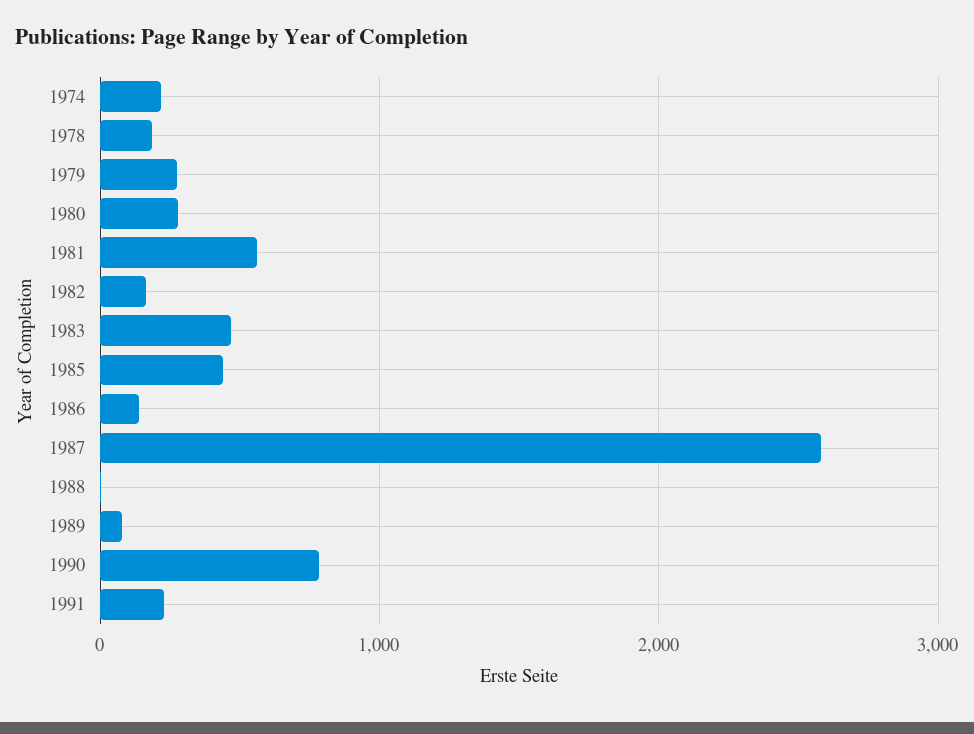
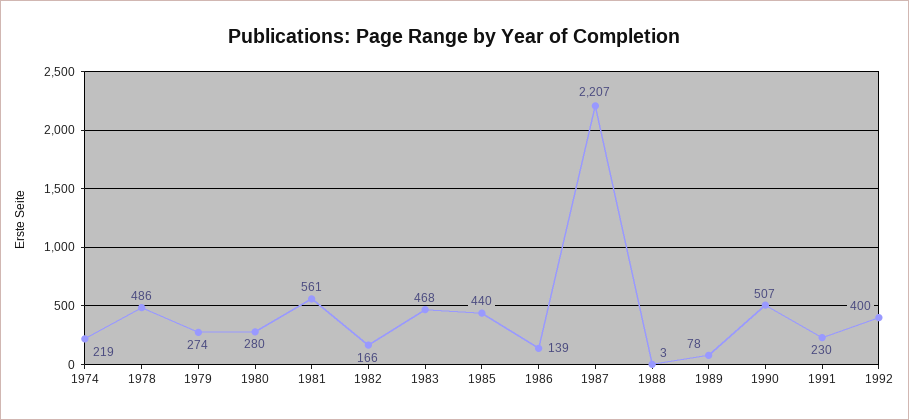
1978: 200 -> 486
1987: 2600 -> 2207
1990: 800 -> 507
1992: none -> 400

